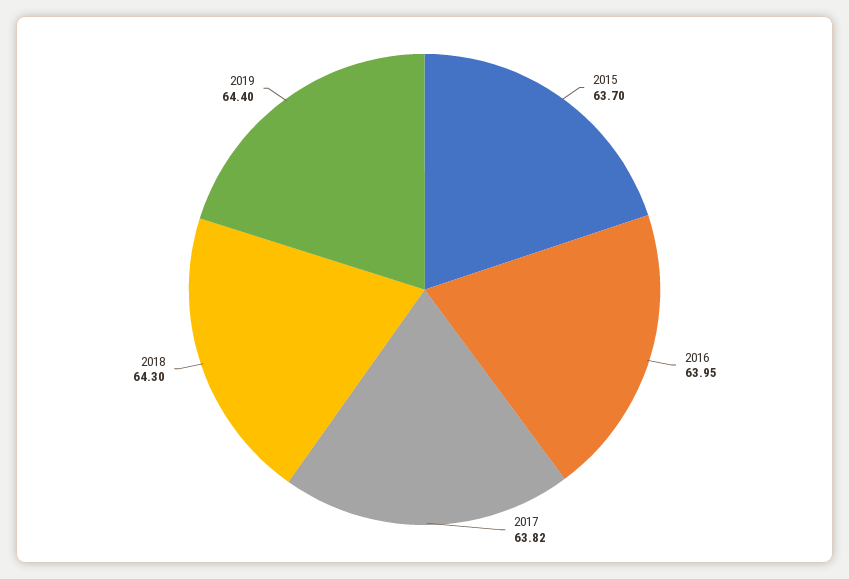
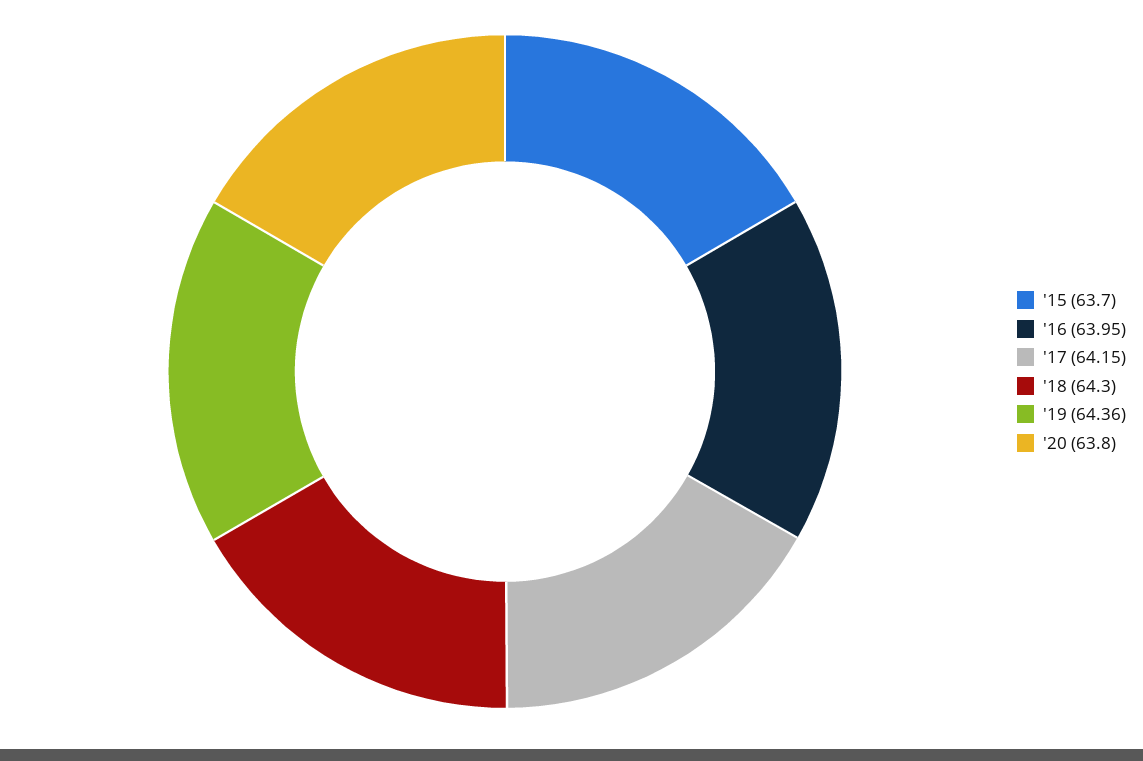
2017: 63.82 -> 64.15
2019: 64.4 -> 64.36
'20: none -> 63.8

